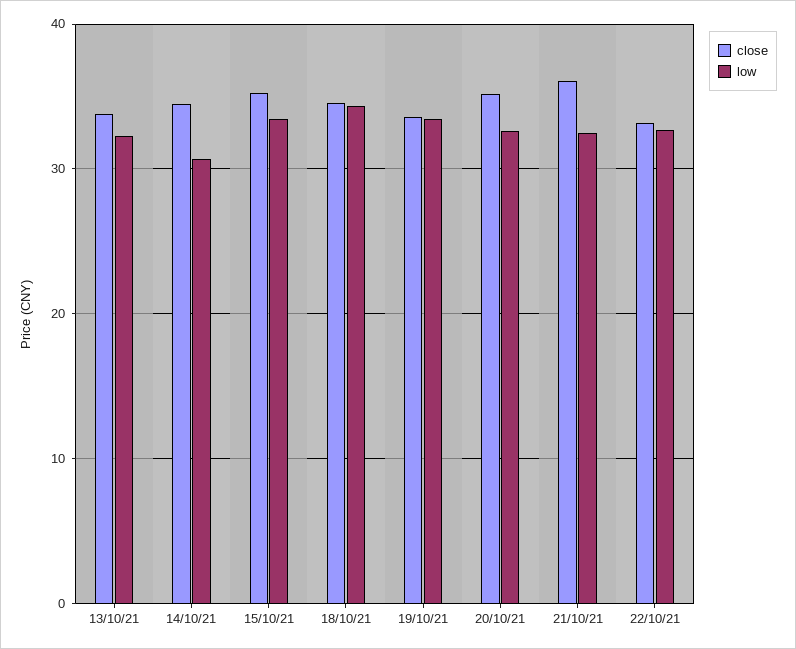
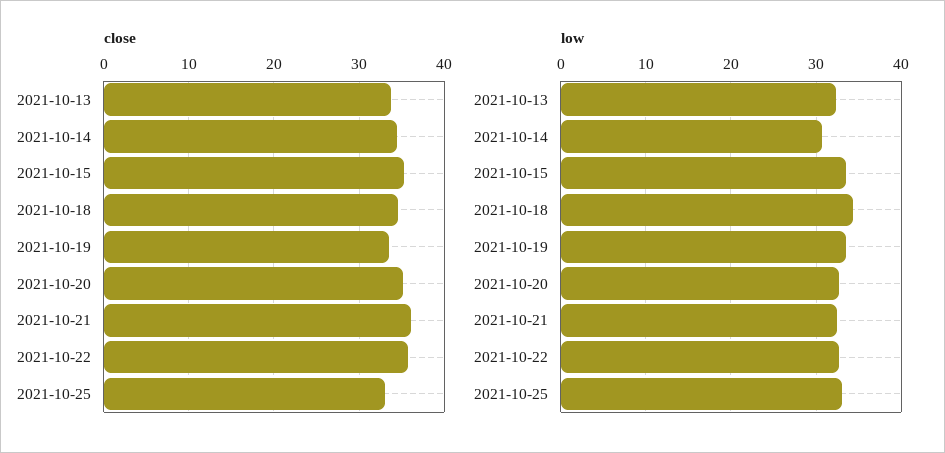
close, 22/10/21: 33 -> 36
close, 2021-10-25: none -> 33
low, 2021-10-25: none -> 33

